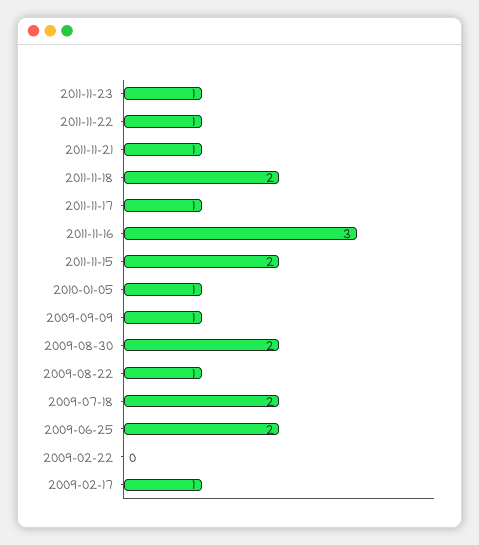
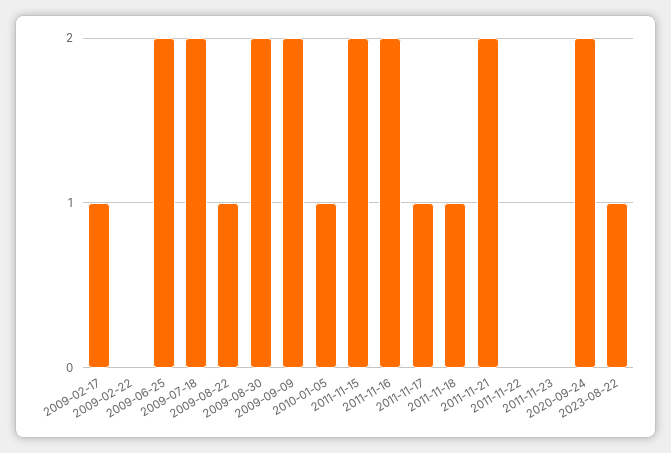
2011-11-23: 1 -> 0
2011-11-22: 1 -> 0
2011-11-21: 1 -> 2
2011-11-18: 2 -> 1
2011-11-16: 3 -> 2
2009-09-09: 1 -> 2
2020-09-24: none -> 2
2023-08-22: none -> 1

